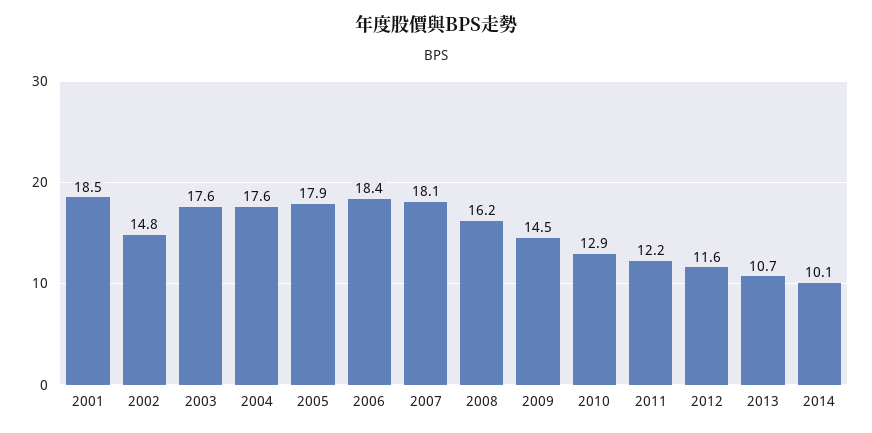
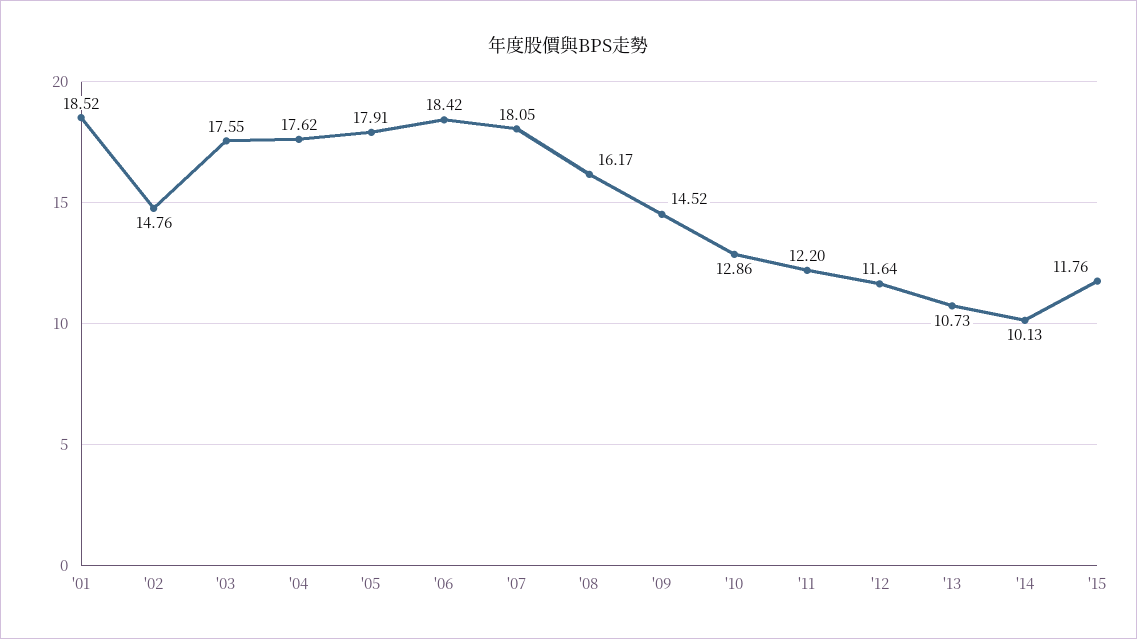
'15: none -> 11.76

